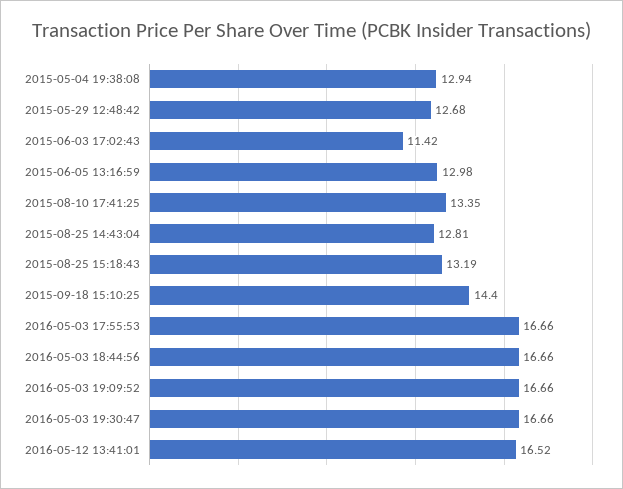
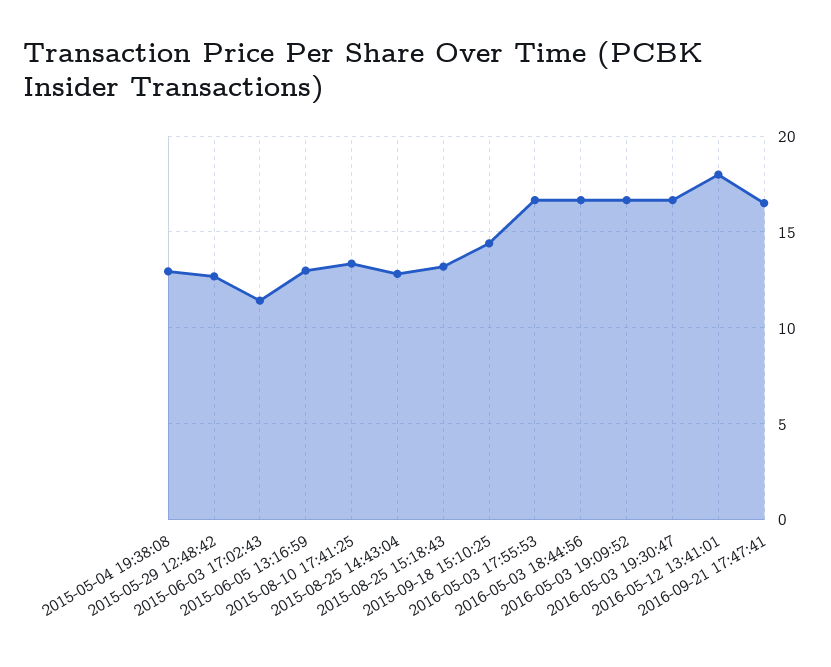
2016-05-12 13:41:01: 16.52 -> 18
2016-09-21 17:47:41: none -> 16.5

